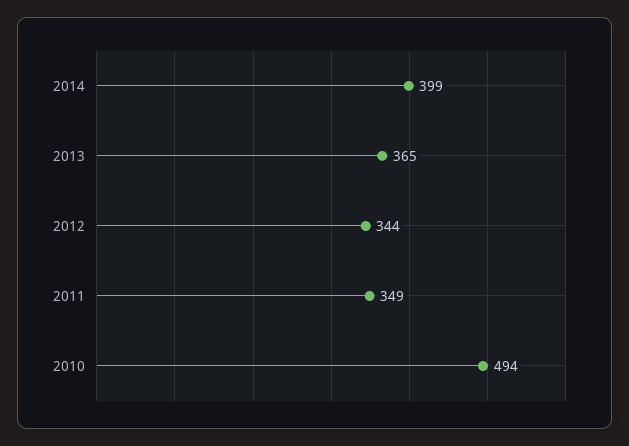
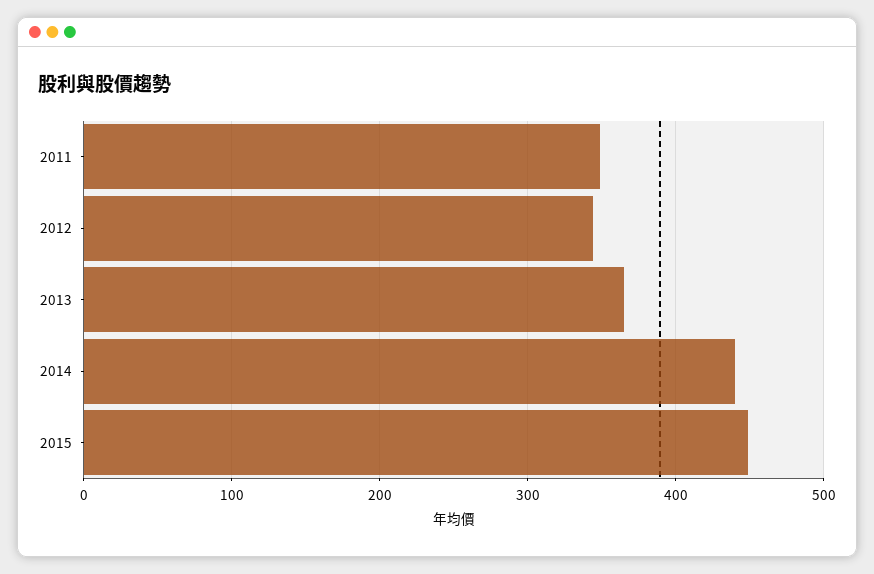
2014: 399 -> 440
2010: 494 -> none
2015: none -> 450

